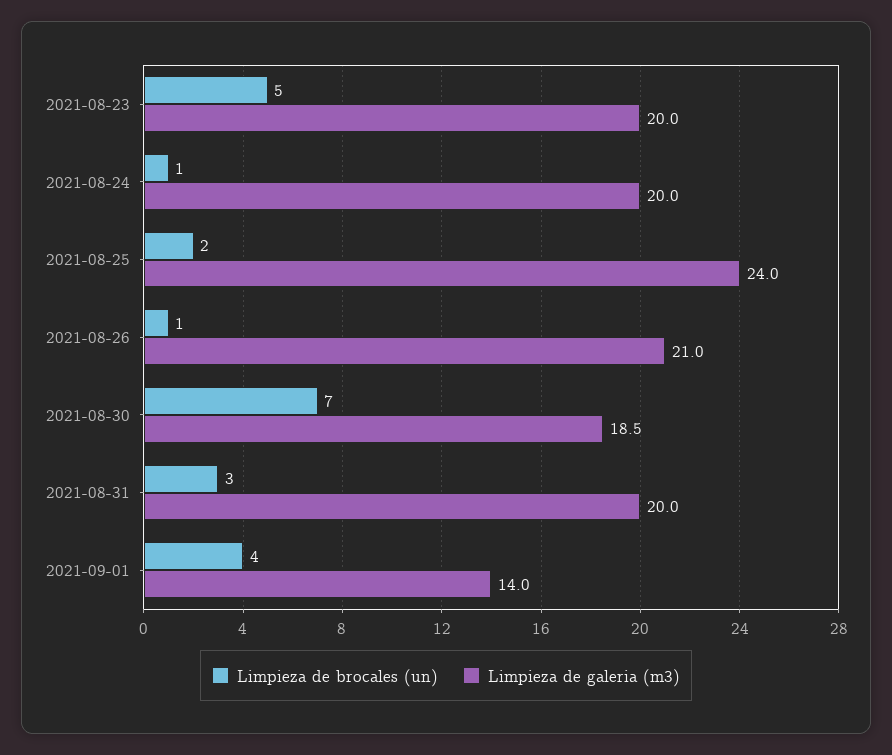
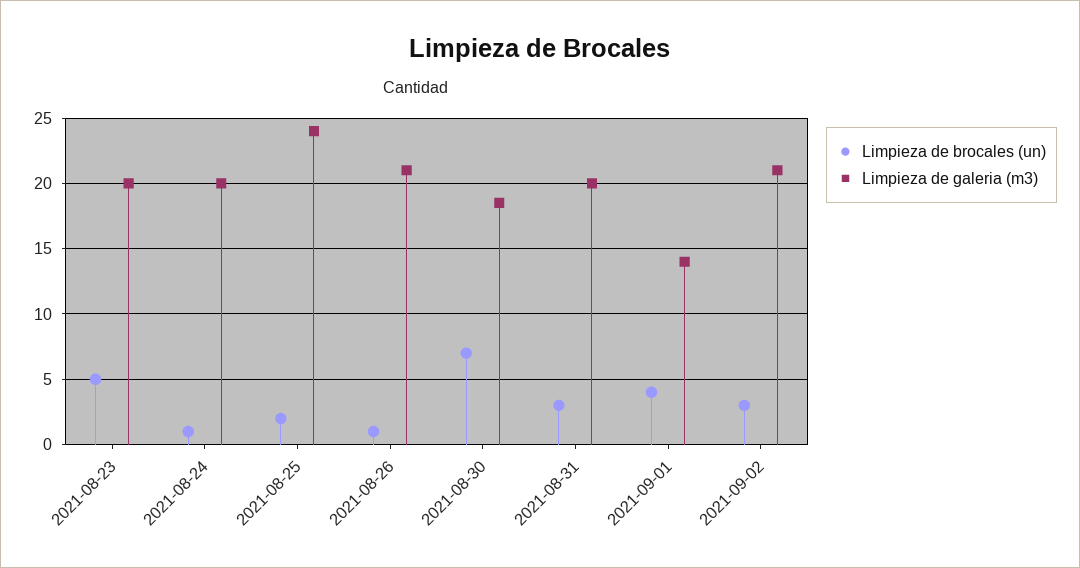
Limpieza de brocales (un), 2021-09-02: none -> 3
Limpieza de galeria (m3), 2021-09-02: none -> 21

